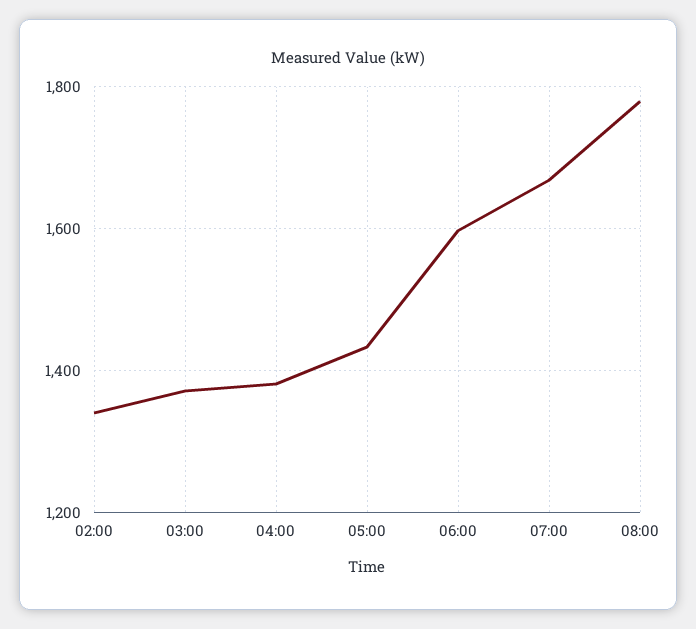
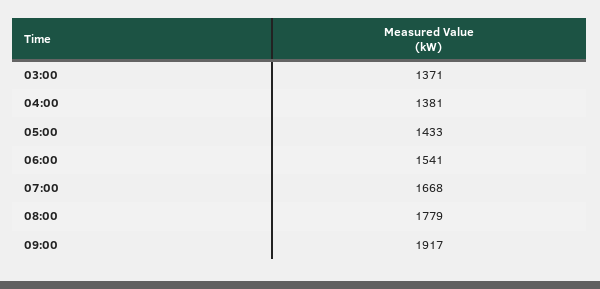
02:00: 1340 -> none
06:00: 1600 -> 1541
09:00: none -> 1917

